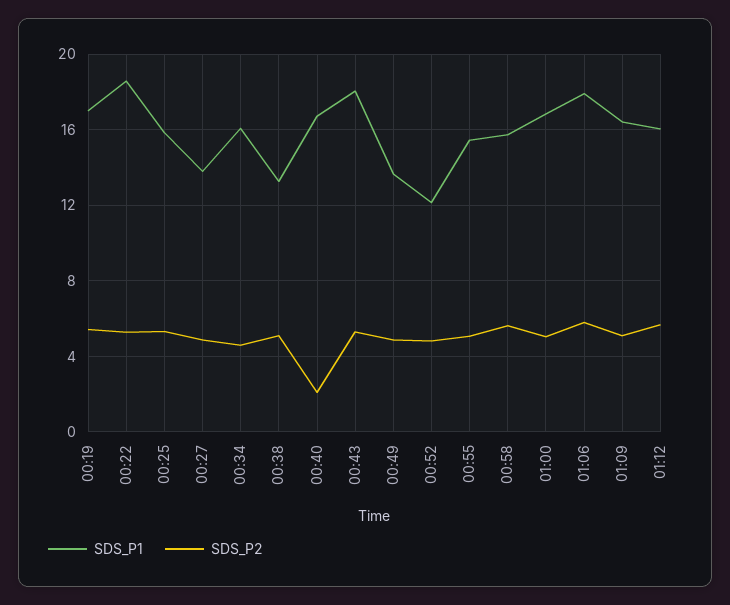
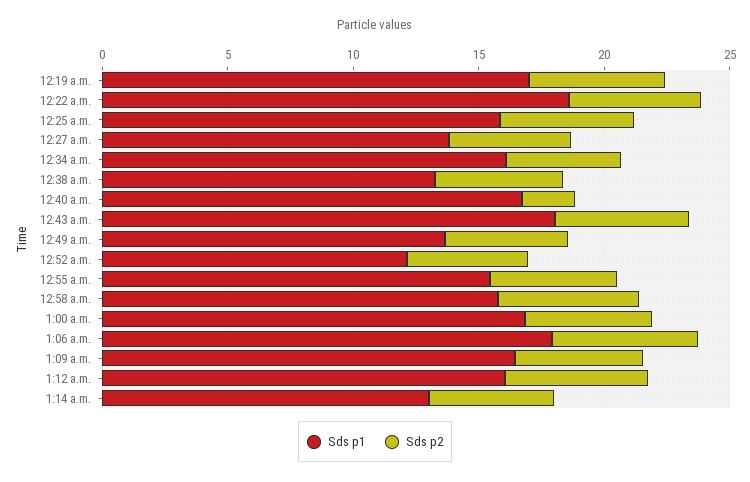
SDS_P1, 1:14 a.m.: none -> 13
SDS_P2, 1:14 a.m.: none -> 5

